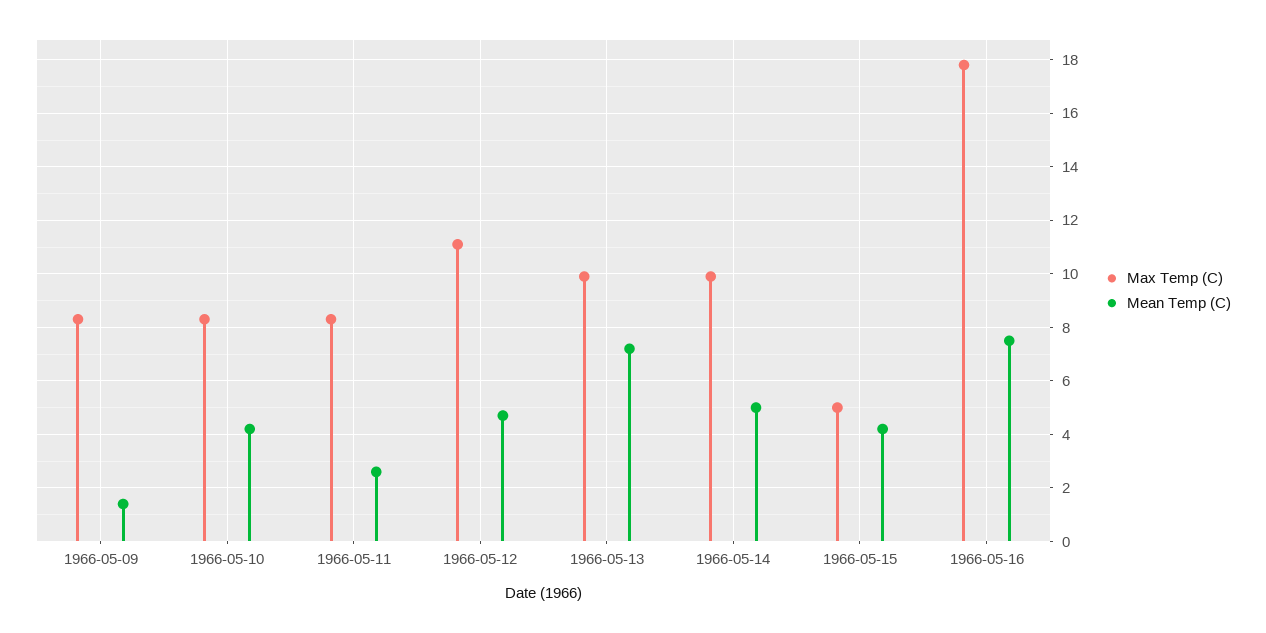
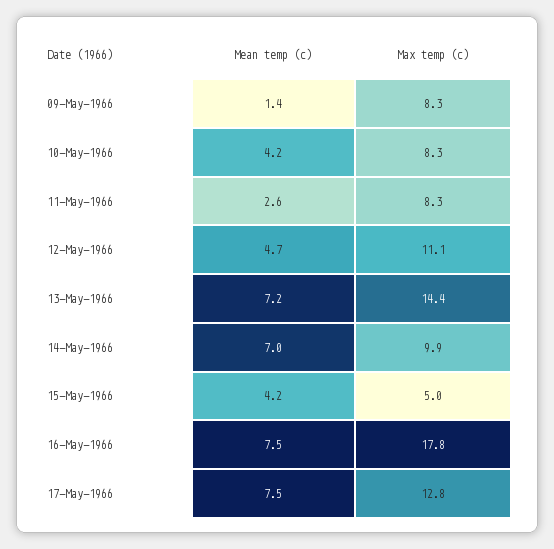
Max Temp (C), 1966-05-13: 10 -> 14.4
Mean Temp (C), 1966-05-14: 5 -> 7
Mean Temp (C), 17-May-1966: none -> 7.5
Max Temp (C), 17-May-1966: none -> 12.8

